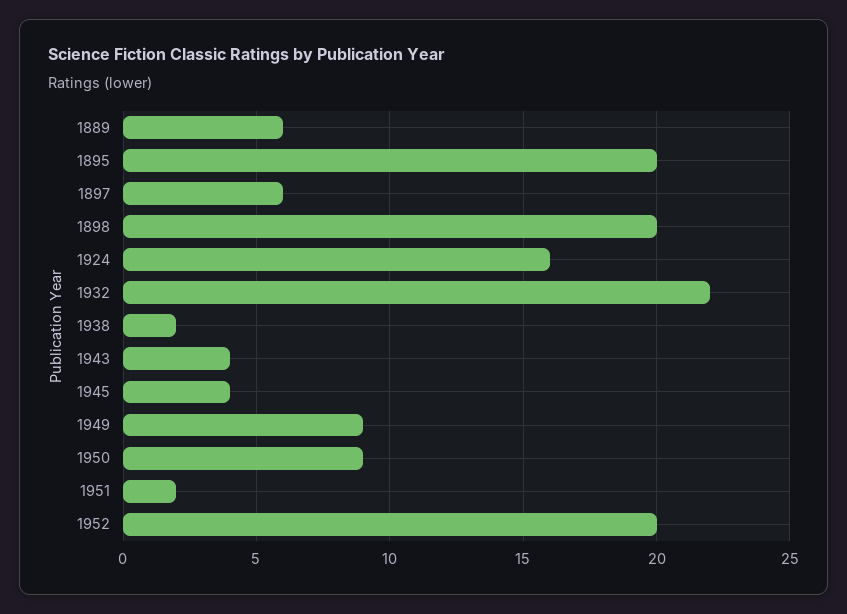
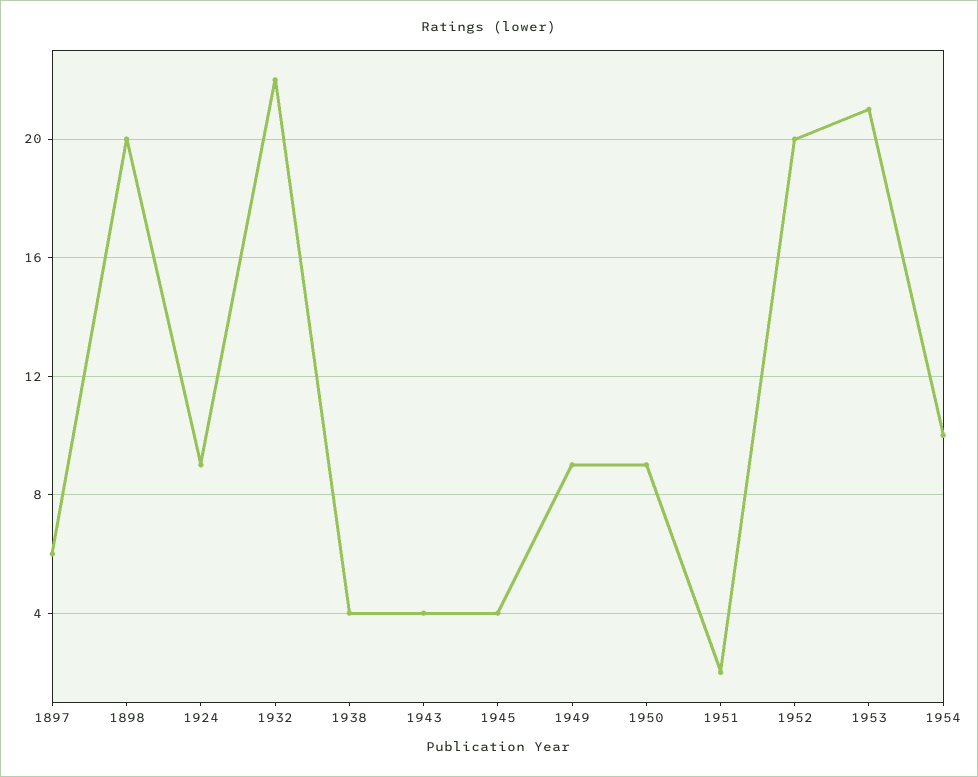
1889: 6 -> none
1895: 20 -> none
1924: 16 -> 9
1938: 2 -> 4
1953: none -> 21
1954: none -> 10

